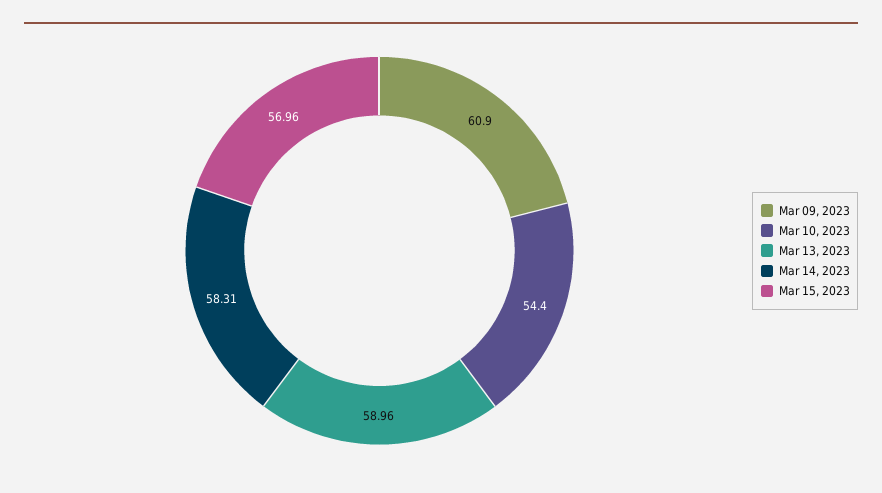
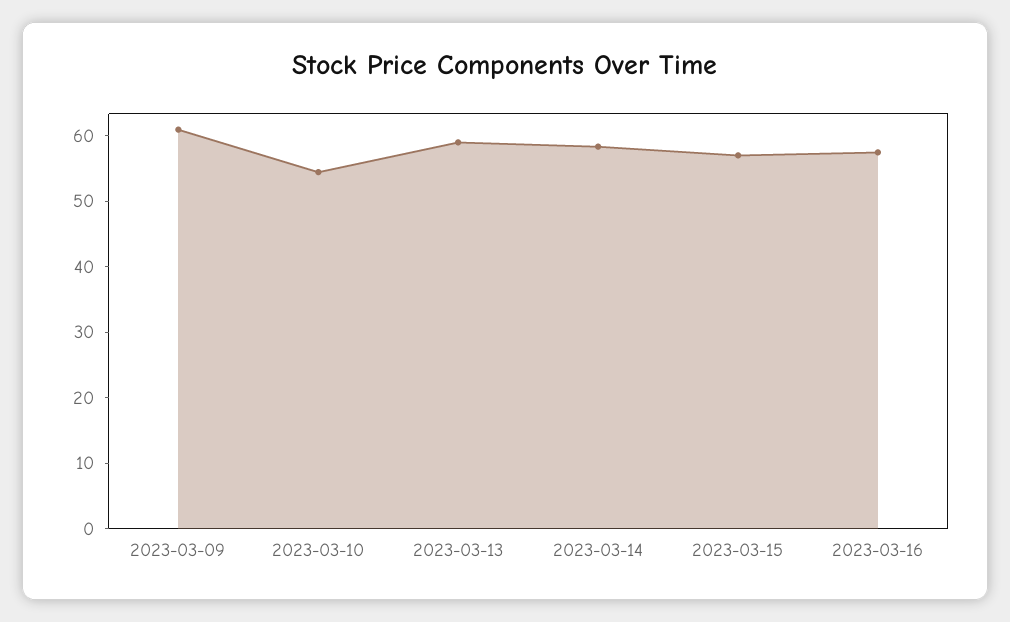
2023-03-16: none -> 58

